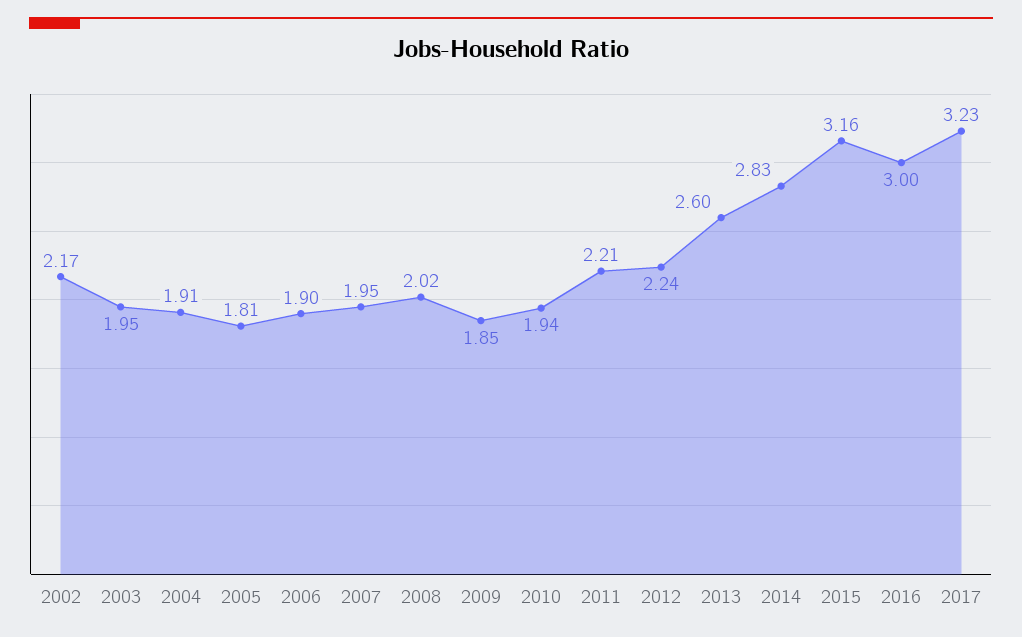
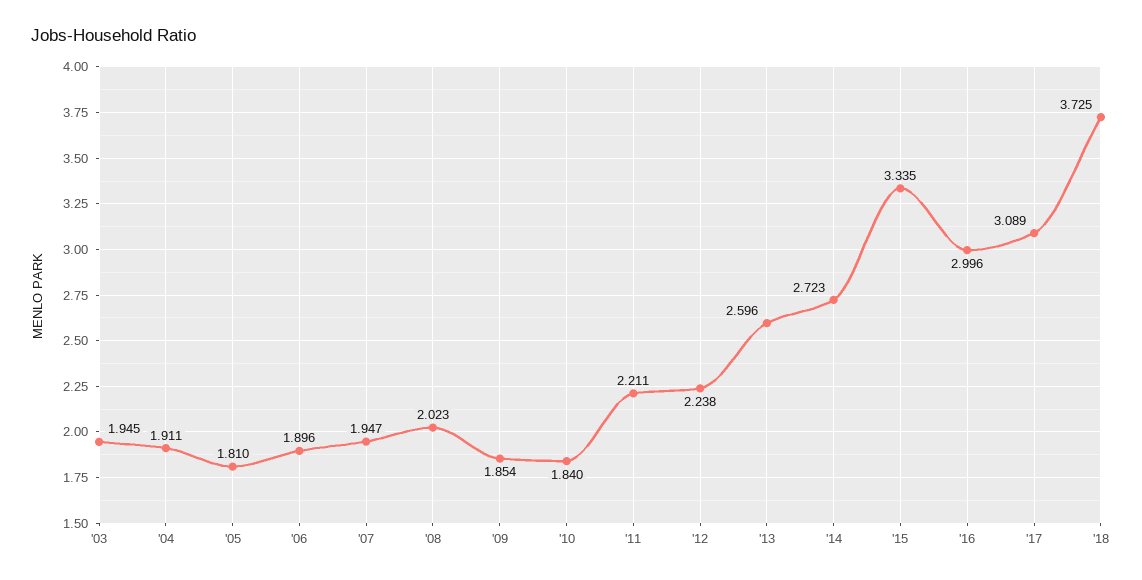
2002: 2.17 -> none
2010: 1.94 -> 1.84
2014: 2.83 -> 2.723
2015: 3.16 -> 3.335
2017: 3.23 -> 3.089
'18: none -> 3.725

